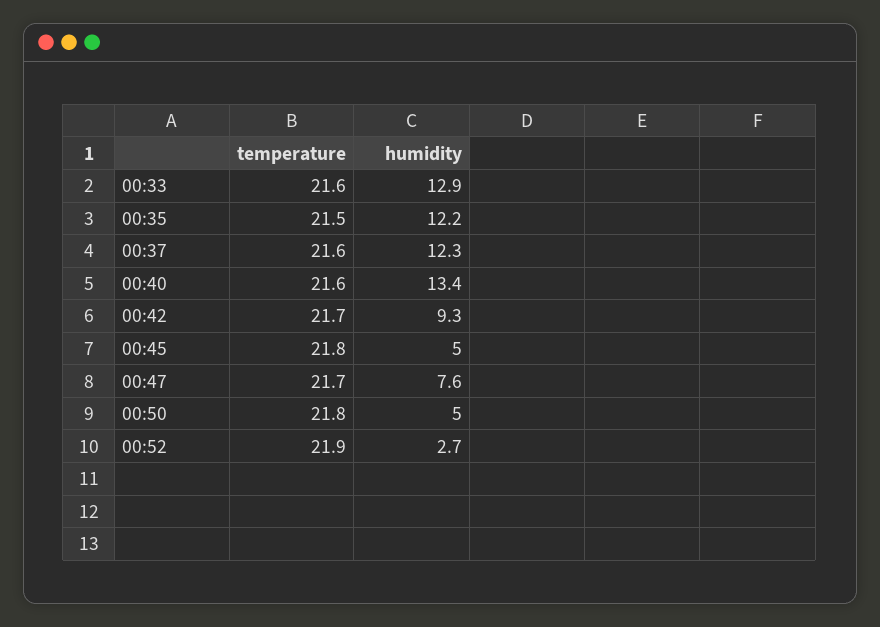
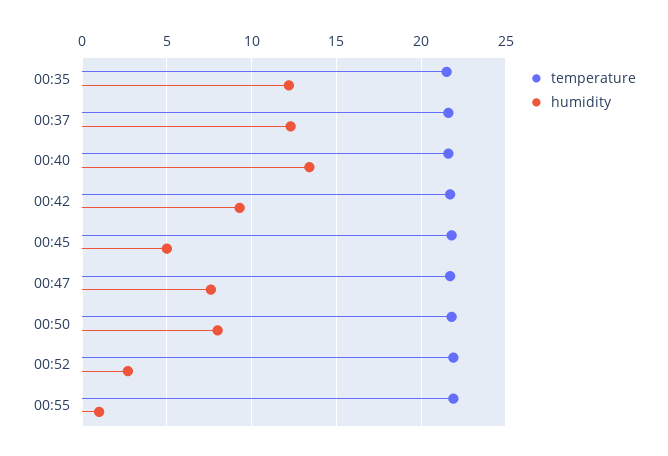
temperature, 00:33: 21.6 -> none
humidity, 00:33: 12.9 -> none
humidity, 00:50: 5 -> 8
temperature, 00:55: none -> 22
humidity, 00:55: none -> 1

